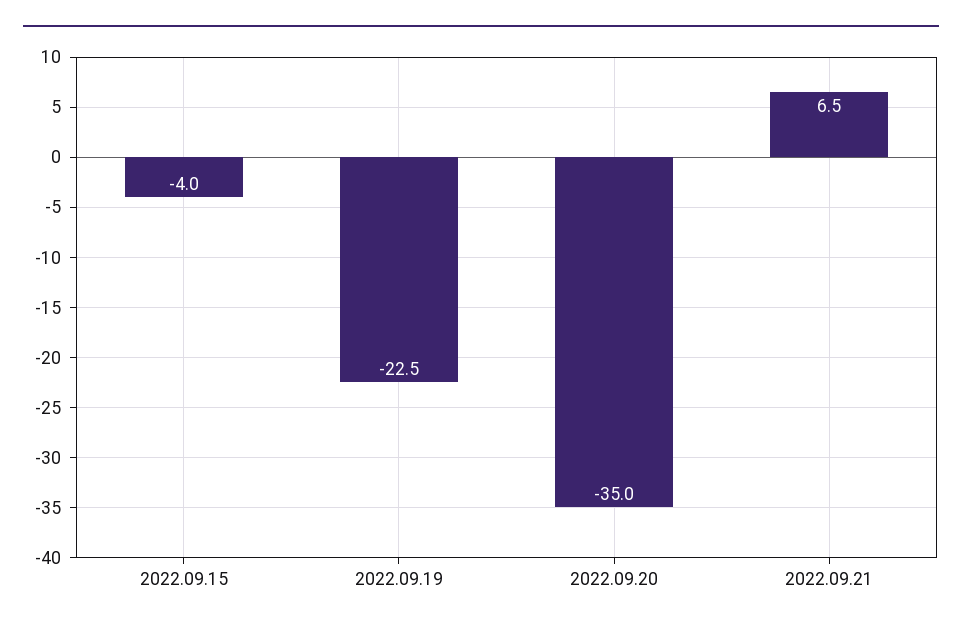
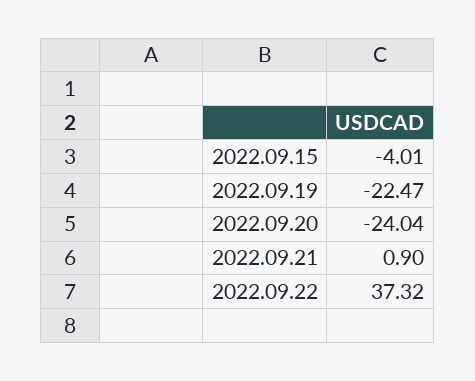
2022.09.20: -35 -> -24.04
2022.09.21: 6.5 -> 0.9
2022.09.22: none -> 37.32

